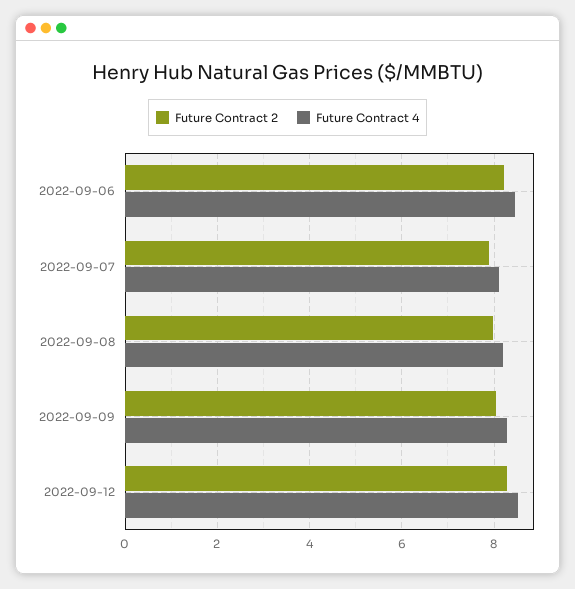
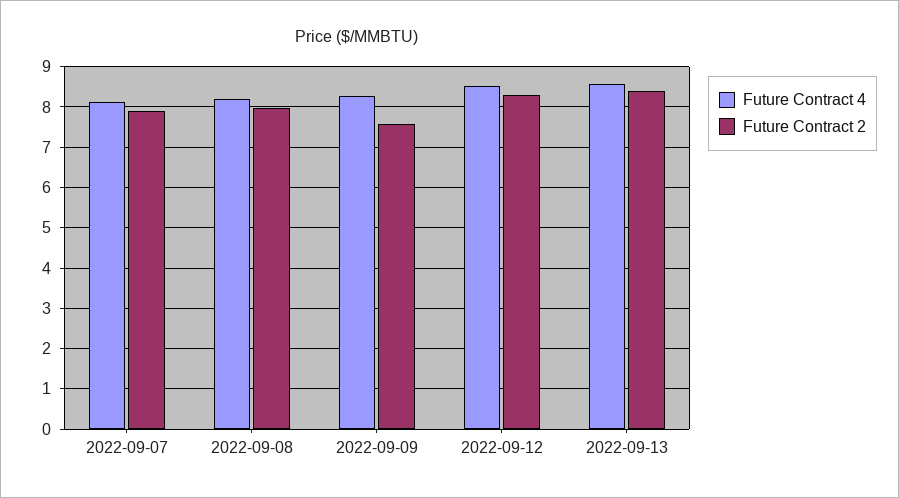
Future Contract 2, 2022-09-06: 8.2 -> none
Future Contract 4, 2022-09-06: 8.4 -> none
Future Contract 2, 2022-09-09: 8 -> 7.6
Future Contract 4, 2022-09-13: none -> 8.6
Future Contract 2, 2022-09-13: none -> 8.4

